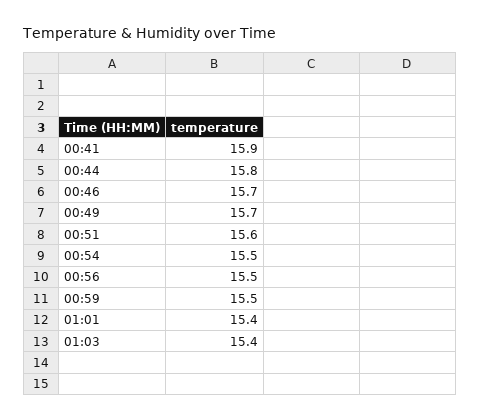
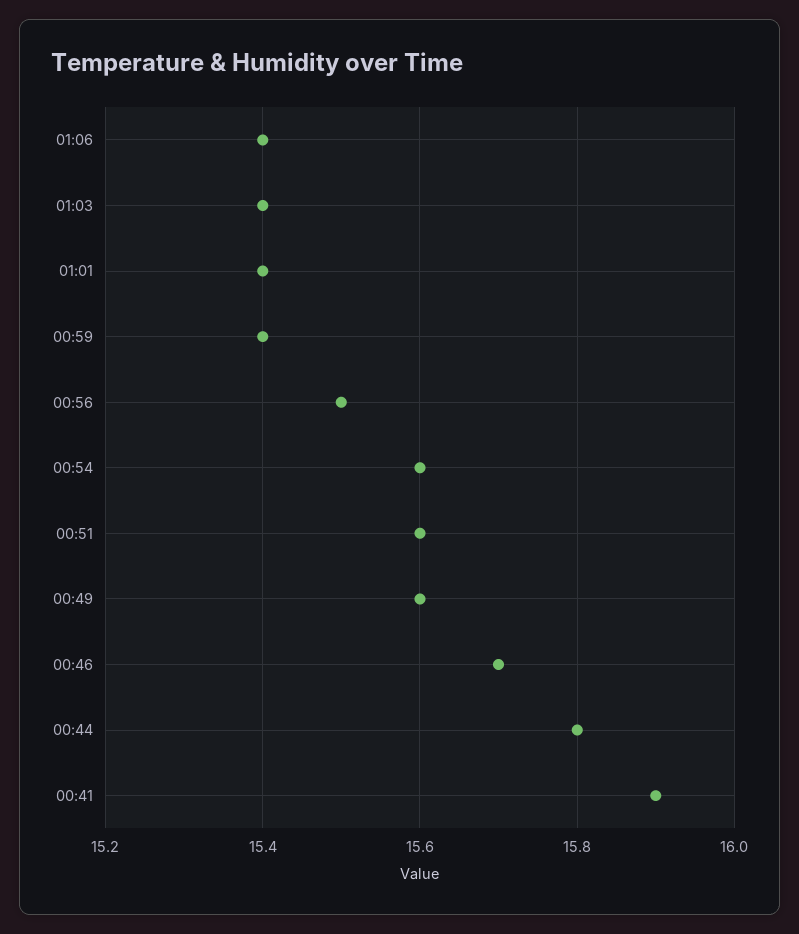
00:49: 15.7 -> 15.6
00:54: 15.5 -> 15.6
00:59: 15.5 -> 15.4
01:06: none -> 15.4

